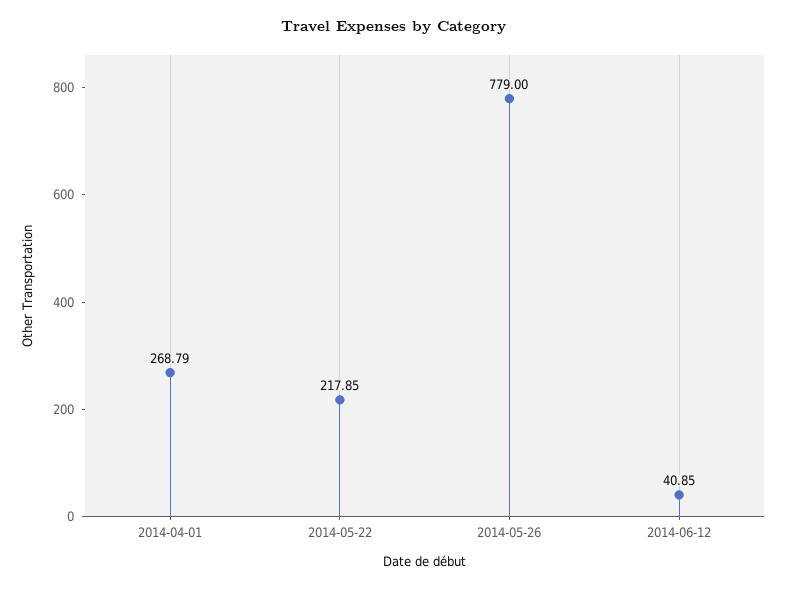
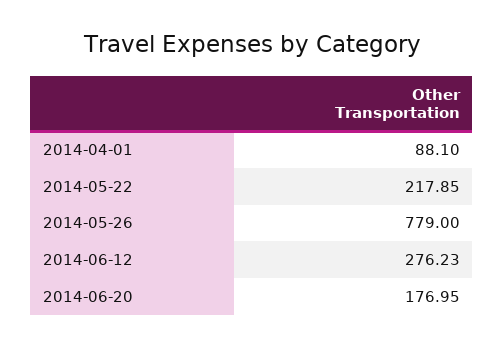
2014-04-01: 268.79 -> 88.1
2014-06-12: 40.85 -> 276.23
2014-06-20: none -> 176.95

